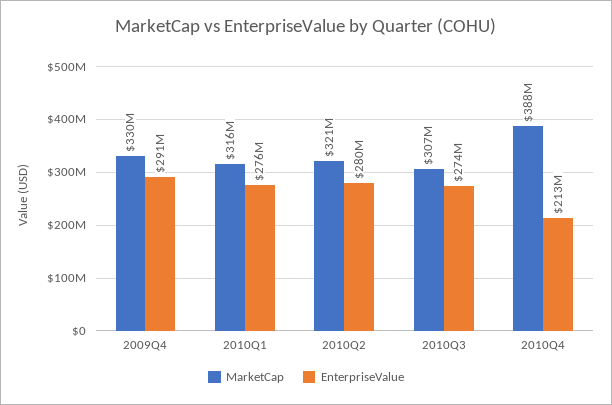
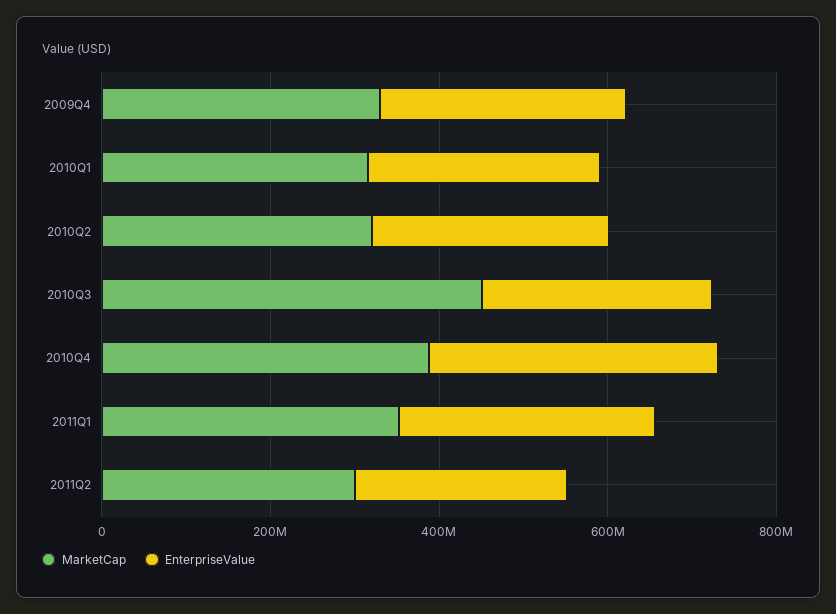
MarketCap, 2010Q3: 307000000 -> 450000000
EnterpriseValue, 2010Q4: 213000000 -> 350000000
MarketCap, 2011Q1: none -> 350000000
EnterpriseValue, 2011Q1: none -> 300000000
MarketCap, 2011Q2: none -> 300000000
EnterpriseValue, 2011Q2: none -> 250000000

